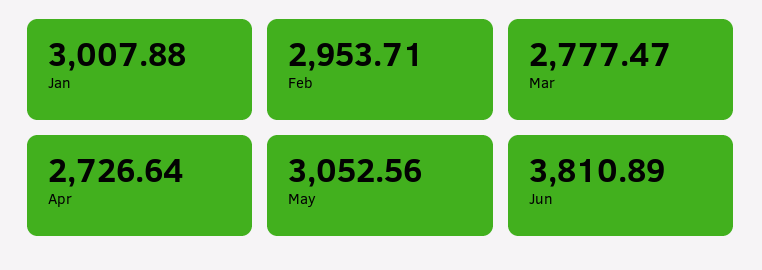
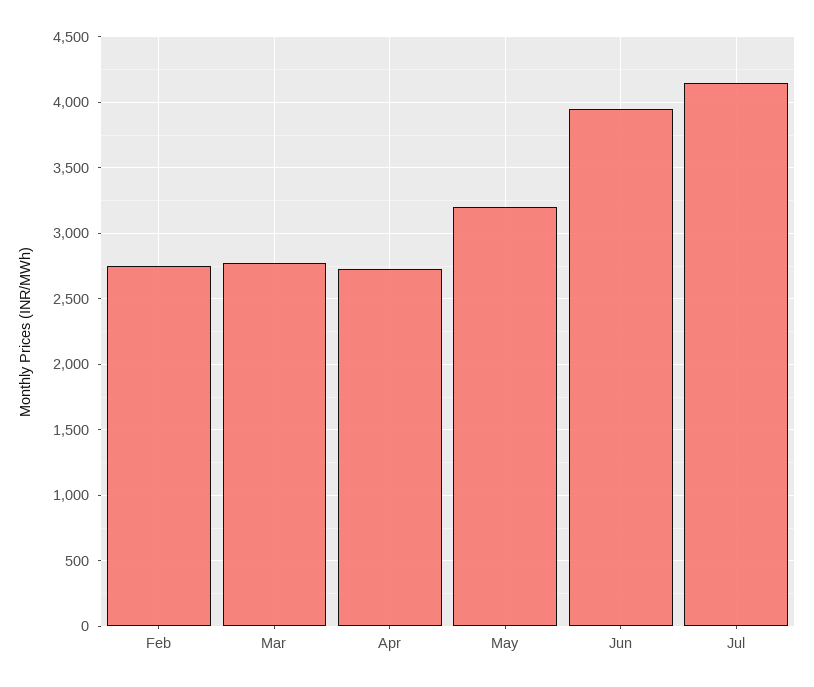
Jan: 3007.88 -> none
Feb: 2953.71 -> 2750
May: 3052.56 -> 3200
Jun: 3810.89 -> 3950
Jul: none -> 4150

